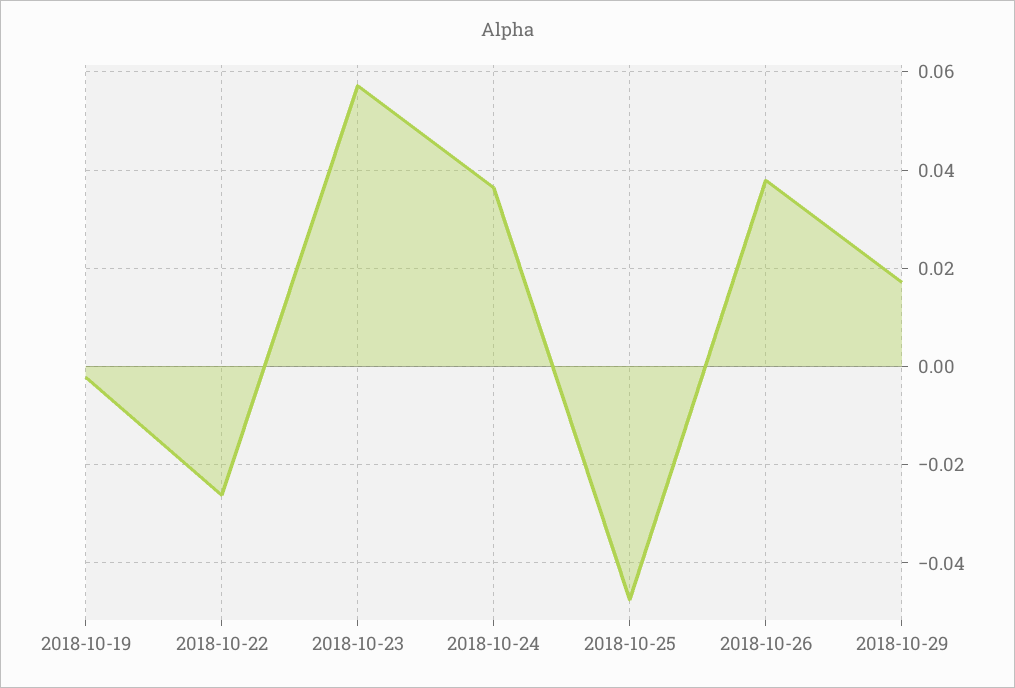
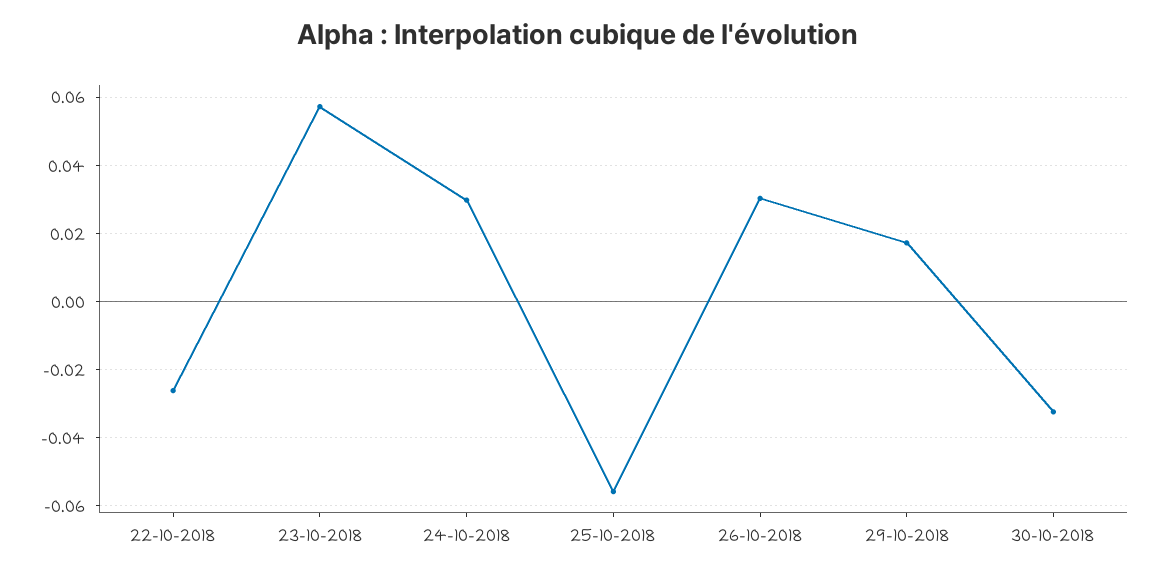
2018-10-19: -0.002 -> none
2018-10-24: 0.036 -> 0.03
2018-10-25: -0.048 -> -0.056
2018-10-26: 0.038 -> 0.03
30-10-2018: none -> -0.032

